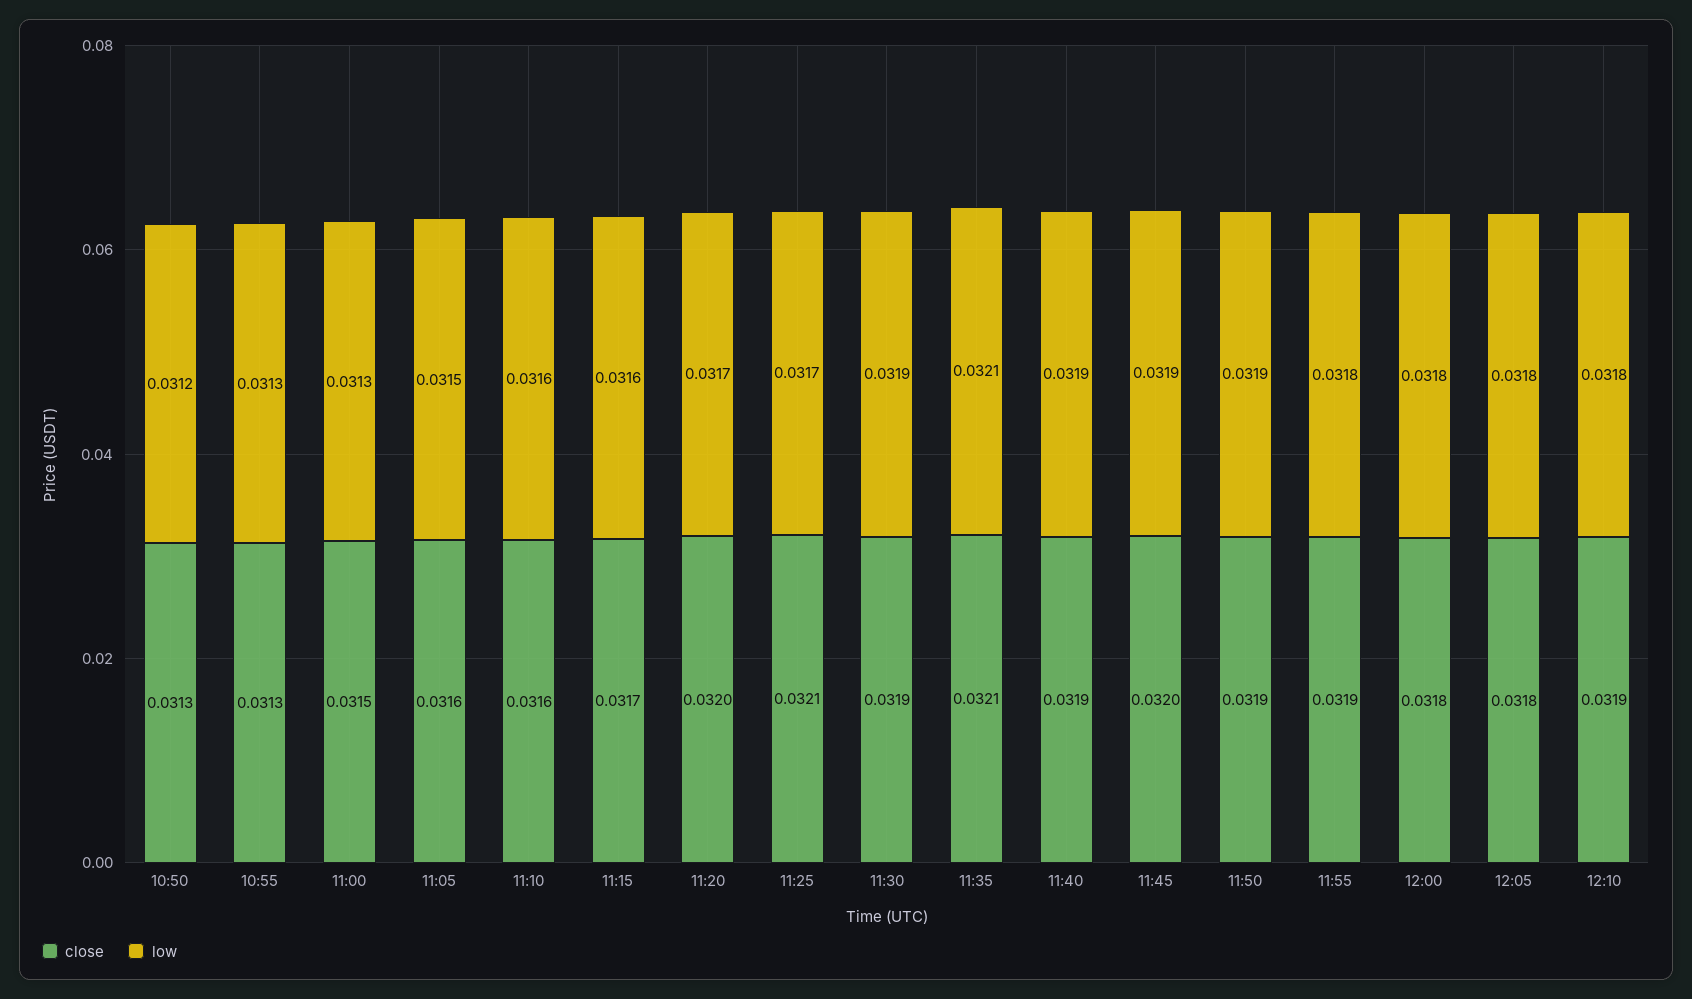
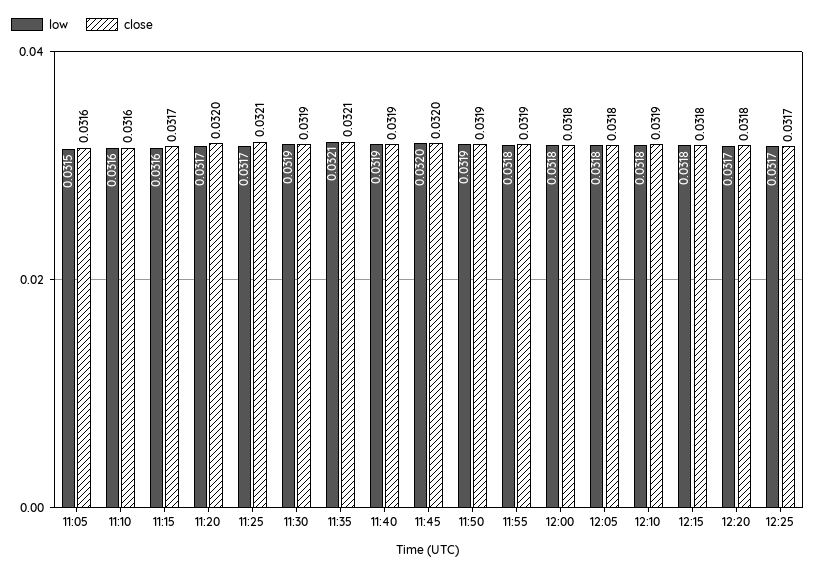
close, 10:50: 0.0313 -> none
low, 10:50: 0.0312 -> none
close, 10:55: 0.0313 -> none
low, 10:55: 0.0313 -> none
close, 11:00: 0.0315 -> none
low, 11:00: 0.0313 -> none
low, 11:45: 0.0319 -> 0.032
low, 12:15: none -> 0.0318
close, 12:15: none -> 0.0318
low, 12:20: none -> 0.0317
close, 12:20: none -> 0.0318
low, 12:25: none -> 0.0317
close, 12:25: none -> 0.0317

